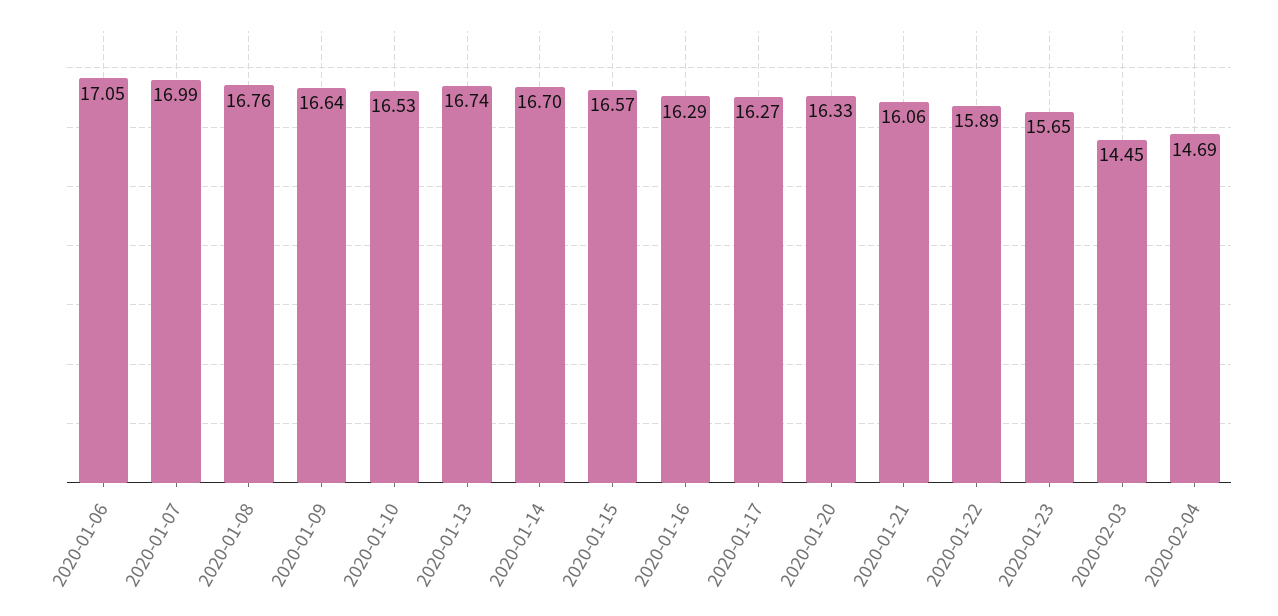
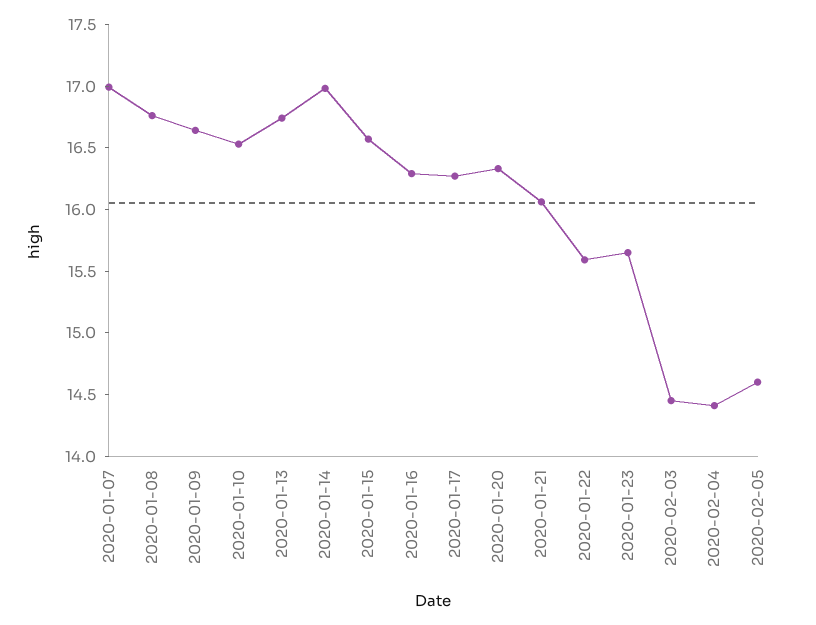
2020-01-06: 17.05 -> none
2020-01-14: 16.7 -> 17
2020-01-22: 15.89 -> 15.6
2020-02-04: 14.69 -> 14.4
2020-02-05: none -> 14.6

